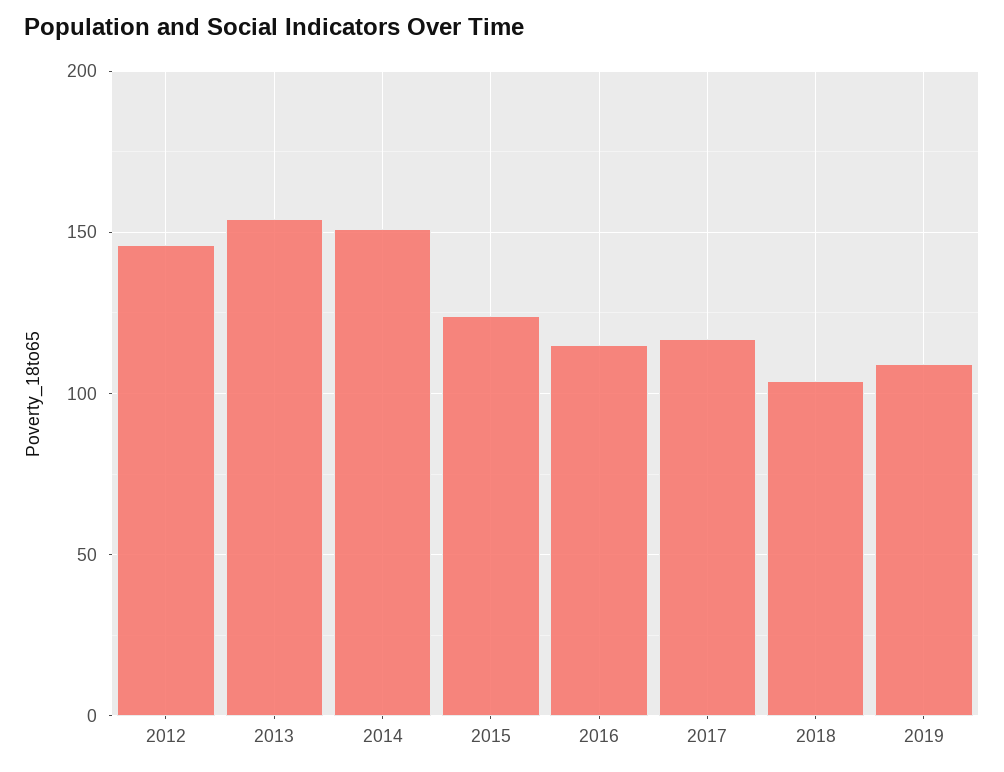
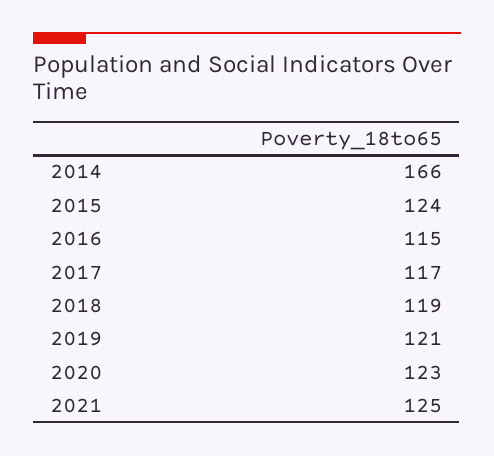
2012: 145 -> none
2013: 155 -> none
2014: 150 -> 166
2018: 105 -> 119
2019: 110 -> 121
2020: none -> 123
2021: none -> 125

